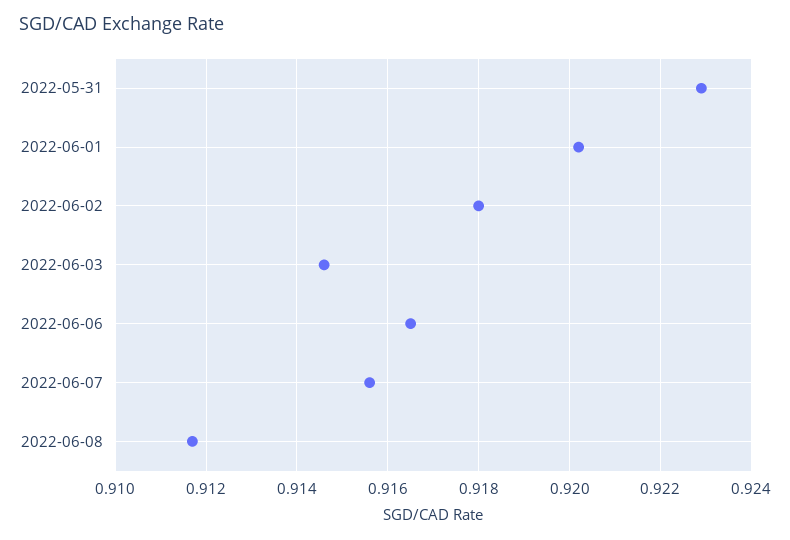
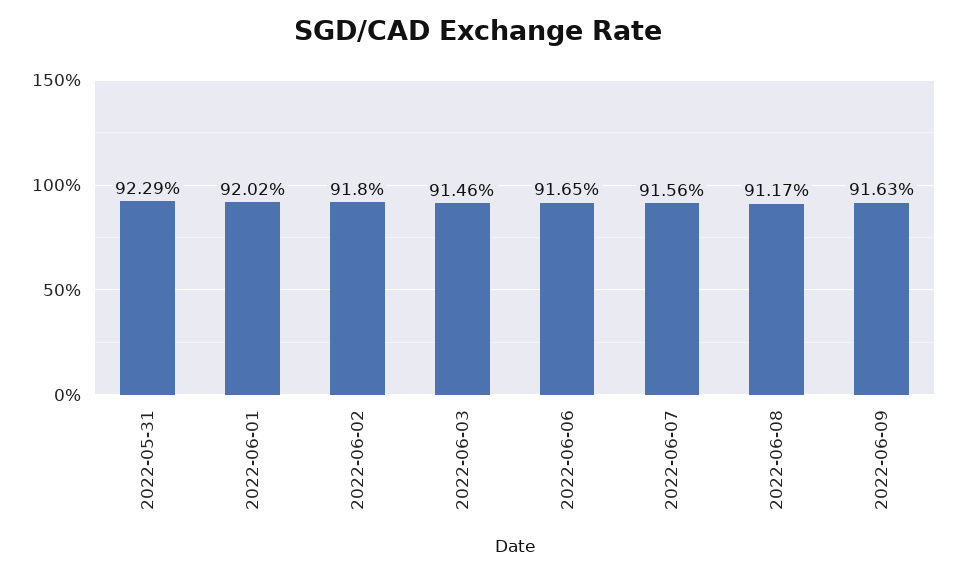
2022-06-09: none -> 0.9163

